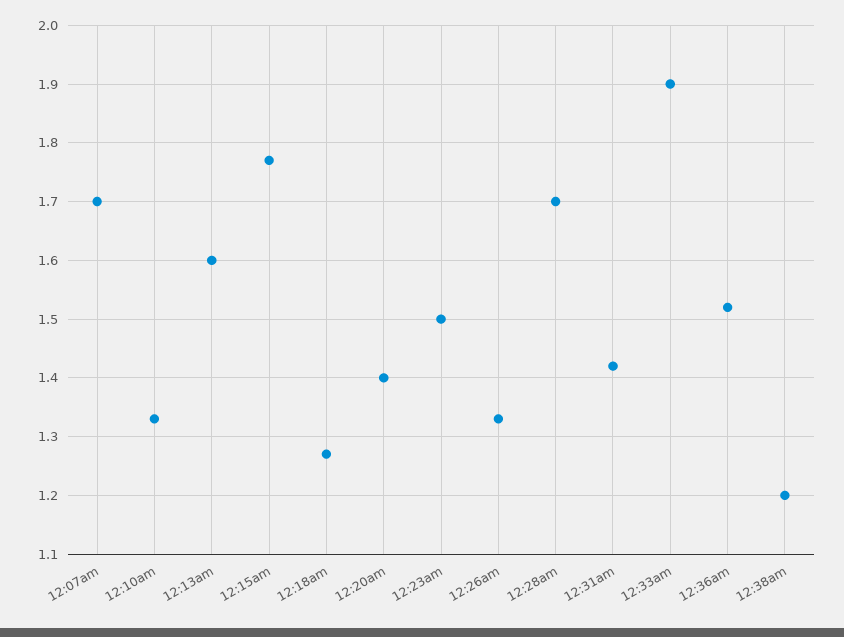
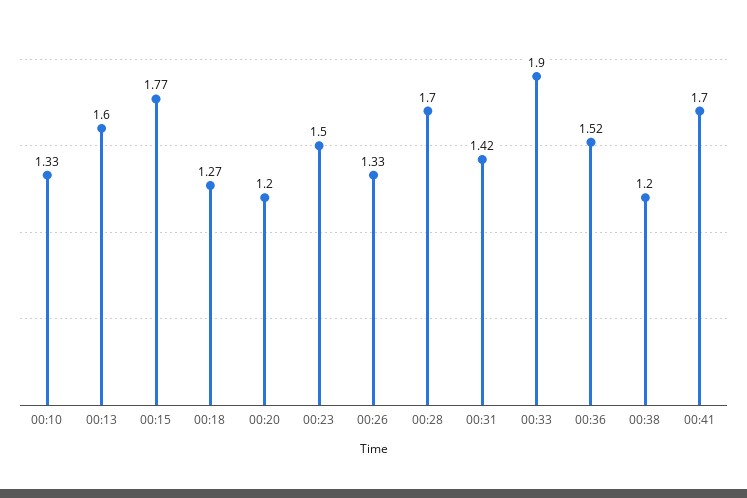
12:07am: 1.7 -> none
12:20am: 1.4 -> 1.2
00:41: none -> 1.7

